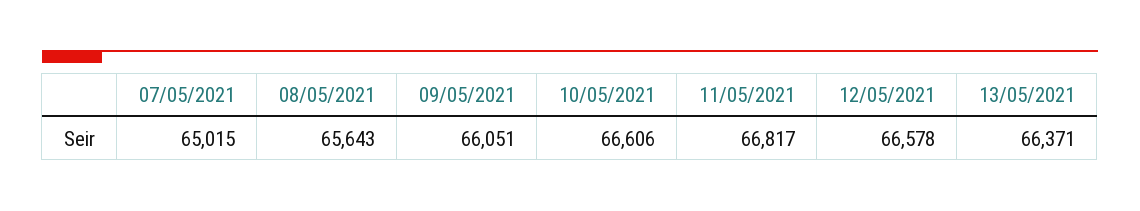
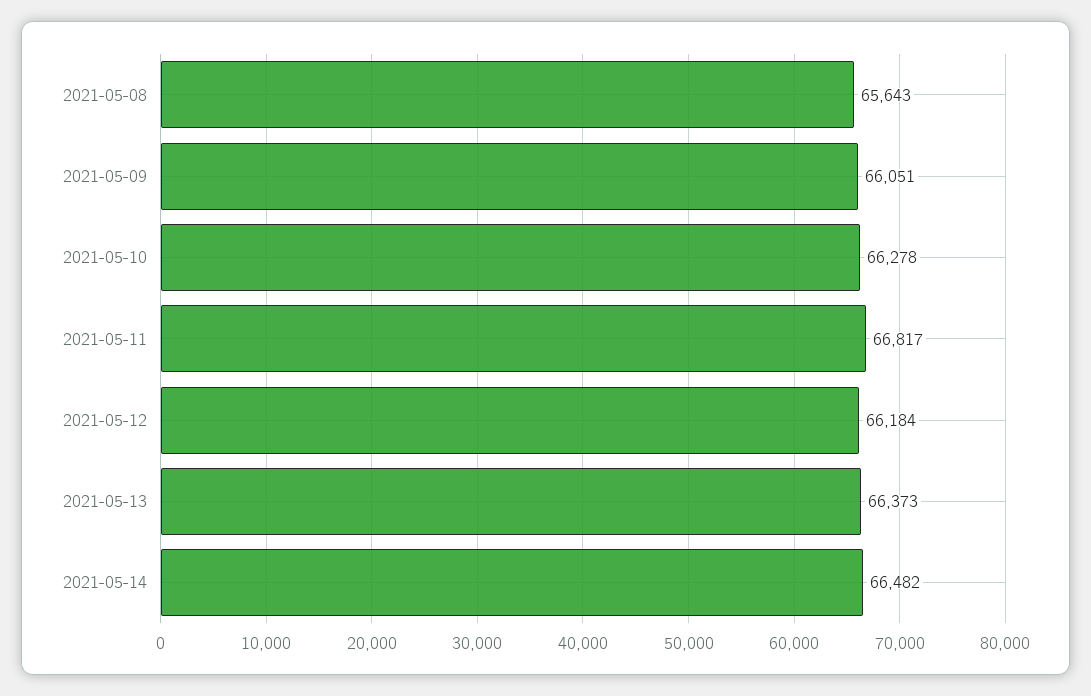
07/05/2021: 65015 -> none
10/05/2021: 66606 -> 66278
12/05/2021: 66578 -> 66184
13/05/2021: 66371 -> 66373
2021-05-14: none -> 66482

